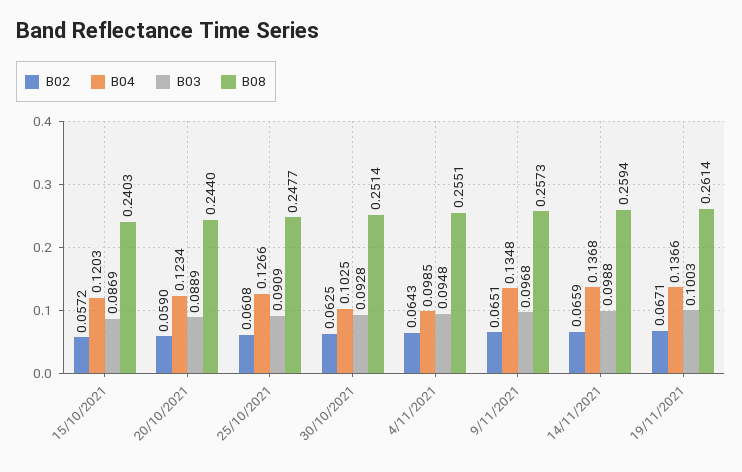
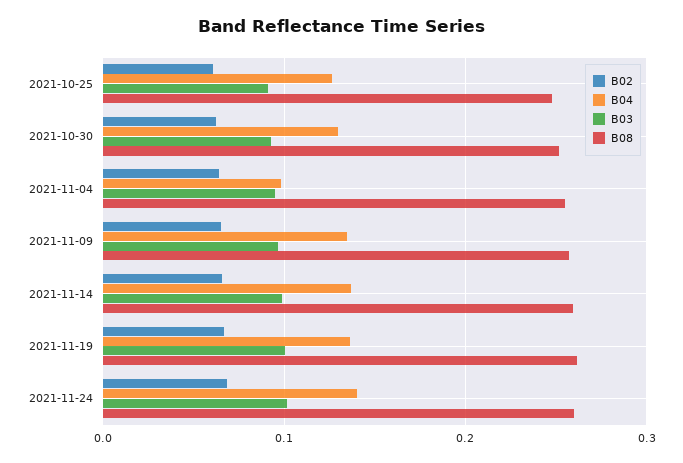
B02, 15/10/2021: 0.0572 -> none
B04, 15/10/2021: 0.1203 -> none
B03, 15/10/2021: 0.0869 -> none
B08, 15/10/2021: 0.2403 -> none
B02, 20/10/2021: 0.059 -> none
B04, 20/10/2021: 0.1234 -> none
B03, 20/10/2021: 0.0889 -> none
B08, 20/10/2021: 0.244 -> none
B04, 30/10/2021: 0.1025 -> 0.13
B02, 2021-11-24: none -> 0.07
B04, 2021-11-24: none -> 0.14
B03, 2021-11-24: none -> 0.1
B08, 2021-11-24: none -> 0.26

